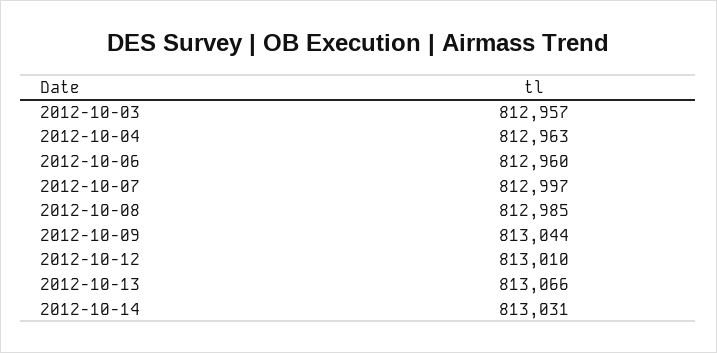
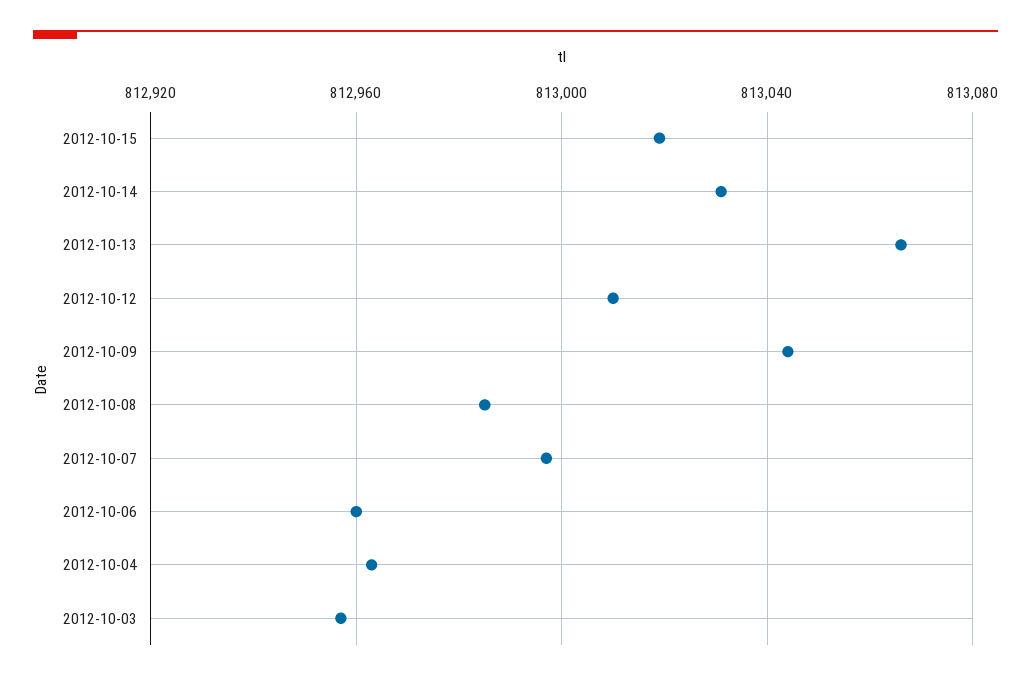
2012-10-15: none -> 813020

